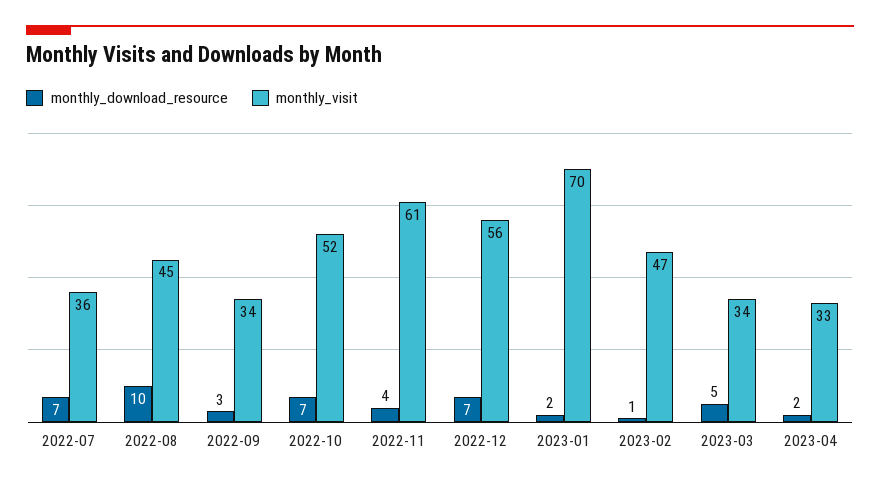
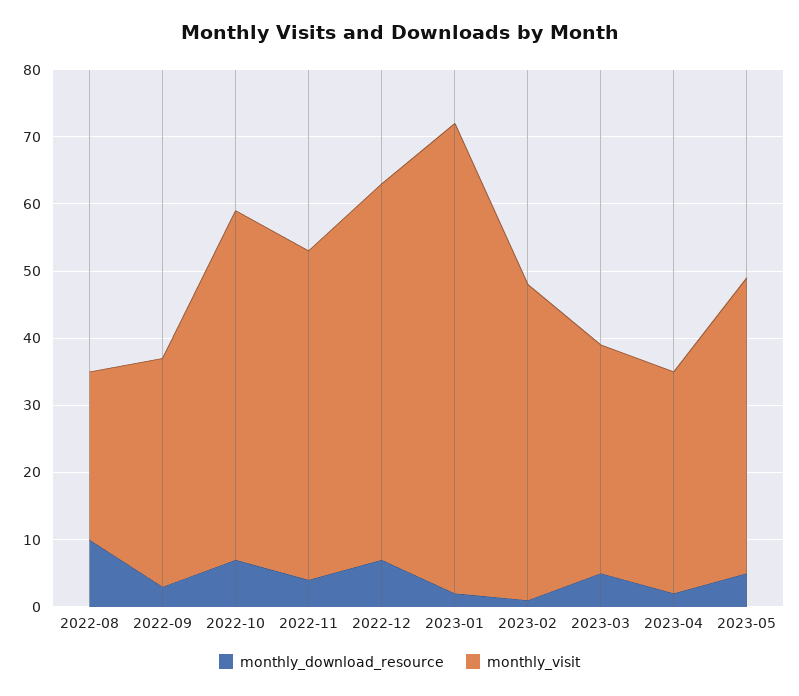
monthly_download_resource, 2022-07: 7 -> none
monthly_visit, 2022-07: 36 -> none
monthly_visit, 2022-08: 45 -> 25
monthly_visit, 2022-11: 61 -> 50
monthly_download_resource, 2023-05: none -> 5
monthly_visit, 2023-05: none -> 45

